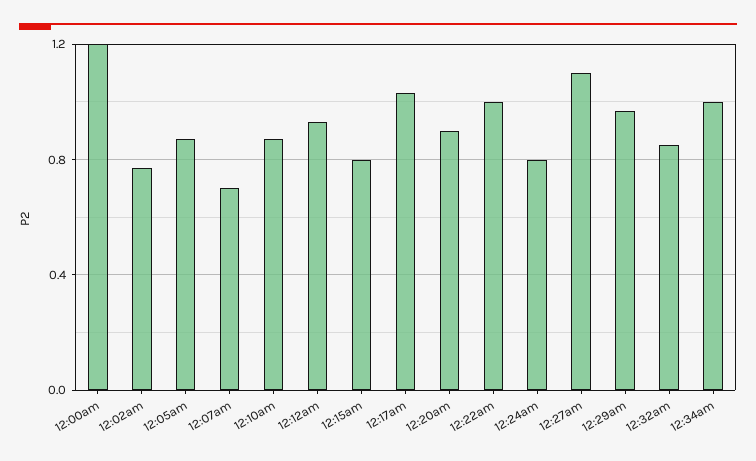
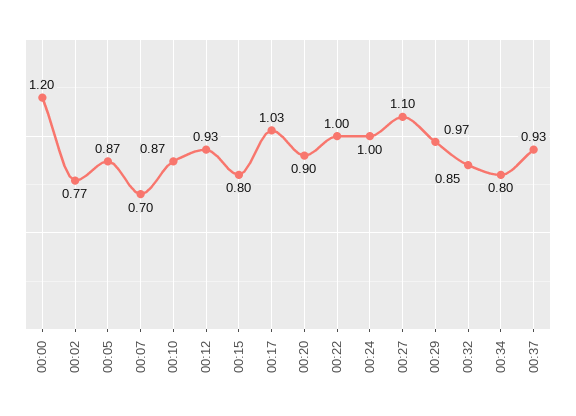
12:24am: 0.8 -> 1
12:34am: 1 -> 0.8
00:37: none -> 0.93

